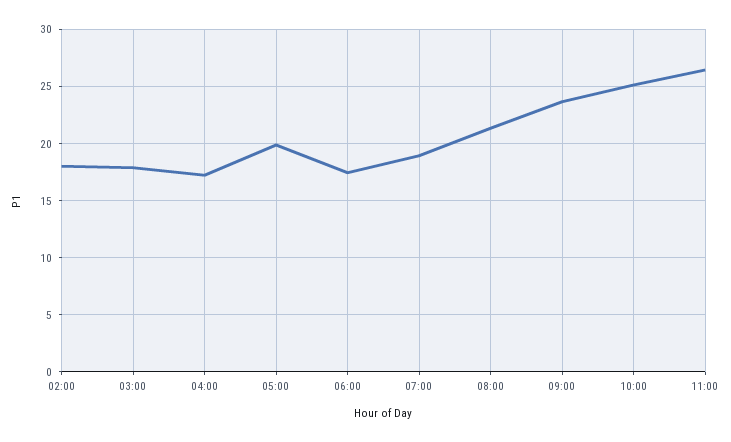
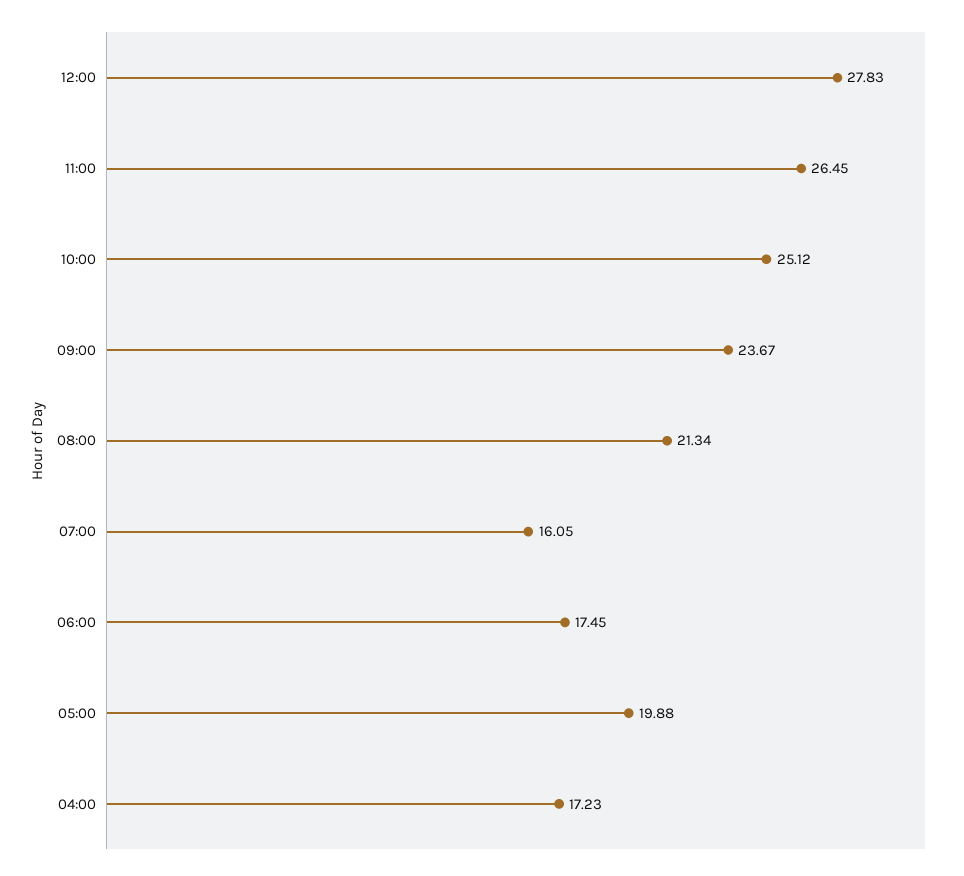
02:00: 18 -> none
03:00: 18 -> none
07:00: 19 -> 16.05
12:00: none -> 27.83

